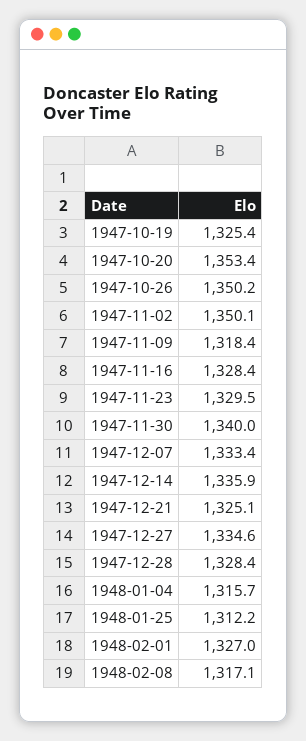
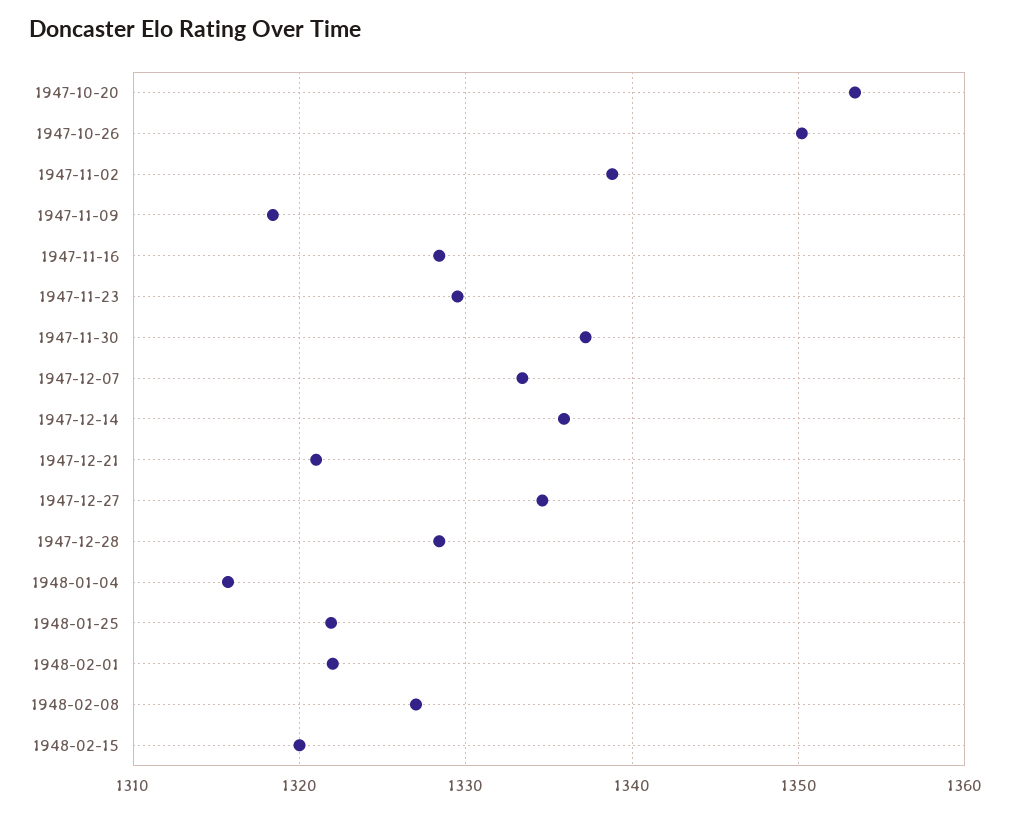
1947-10-19: 1325.4 -> none
1947-11-02: 1350.1 -> 1339
1947-11-30: 1340 -> 1337
1947-12-21: 1325.1 -> 1321
1948-01-25: 1312.2 -> 1322
1948-02-01: 1327 -> 1322
1948-02-08: 1317.1 -> 1327
1948-02-15: none -> 1320

